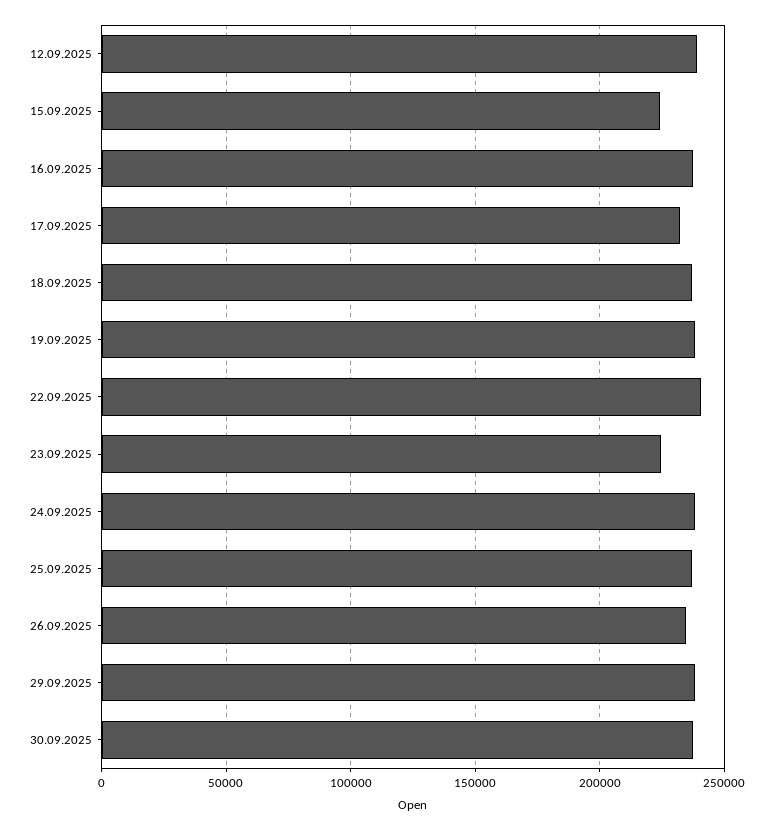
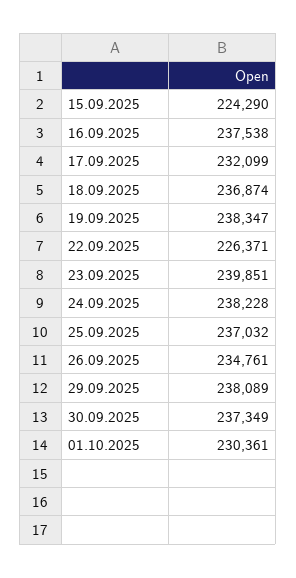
12.09.2025: 240000 -> none
22.09.2025: 240000 -> 226371
23.09.2025: 225000 -> 239851
01.10.2025: none -> 230361

